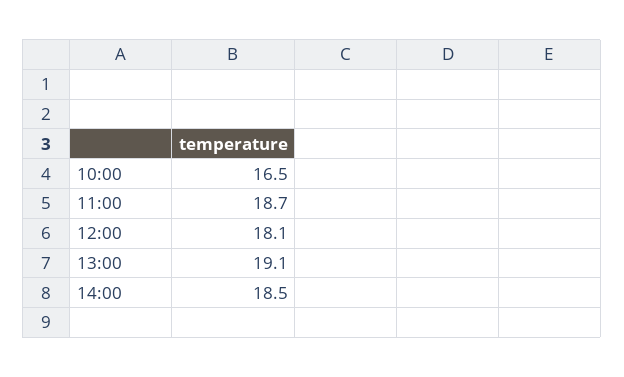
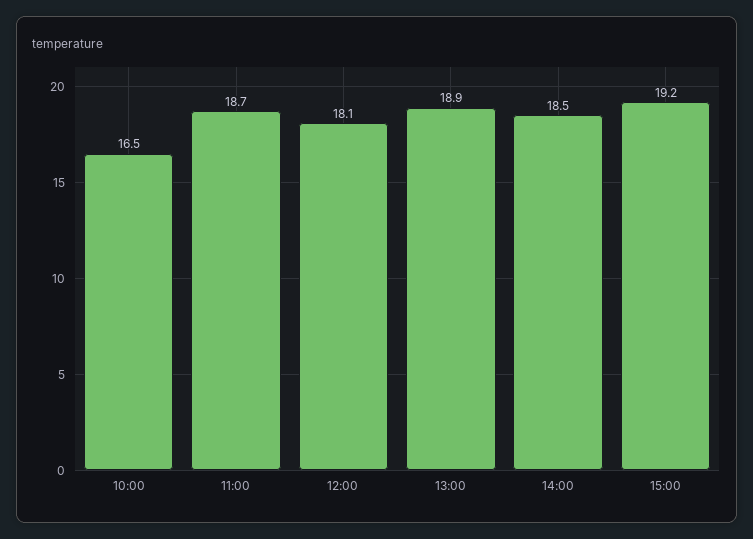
13:00: 19.1 -> 18.9
15:00: none -> 19.2

